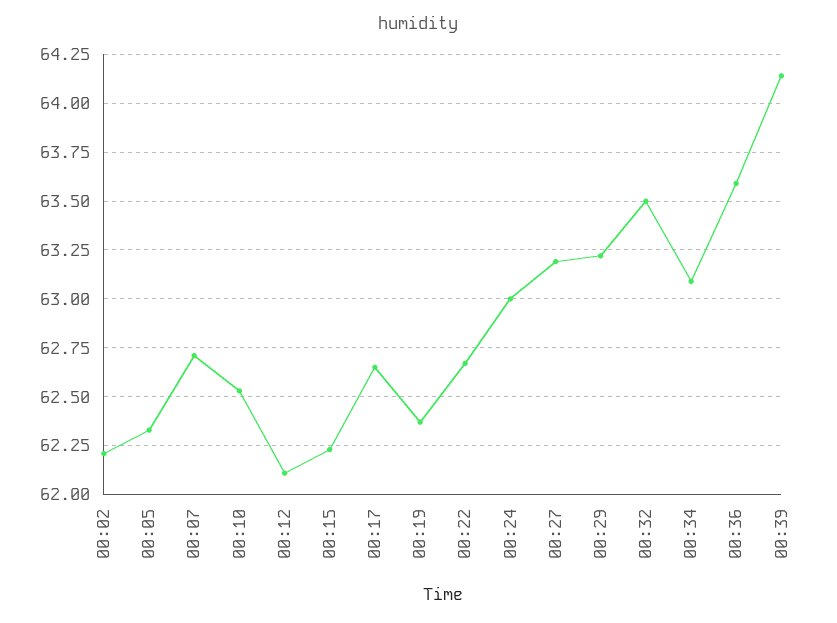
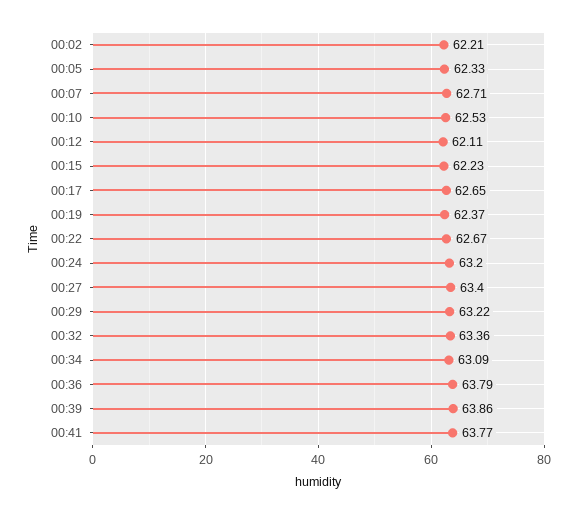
00:24: 63 -> 63.2
00:27: 63.2 -> 63.4
00:32: 63.5 -> 63.36
00:36: 63.6 -> 63.79
00:39: 64.15 -> 63.86
00:41: none -> 63.77

